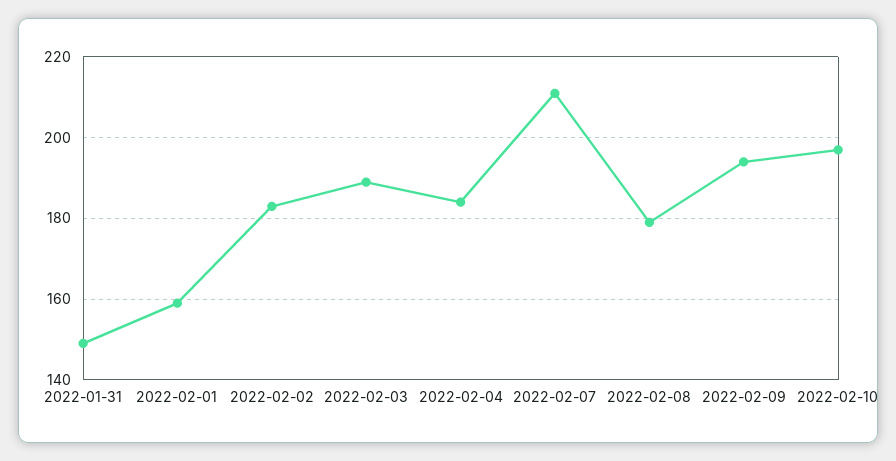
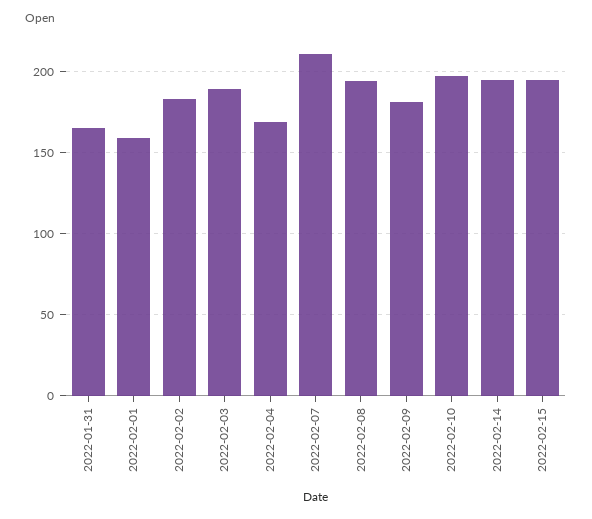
2022-01-31: 150 -> 165
2022-02-04: 185 -> 170
2022-02-08: 180 -> 195
2022-02-09: 195 -> 180
2022-02-14: none -> 195
2022-02-15: none -> 195

